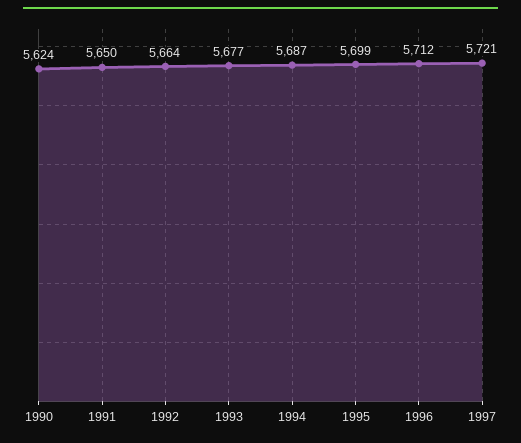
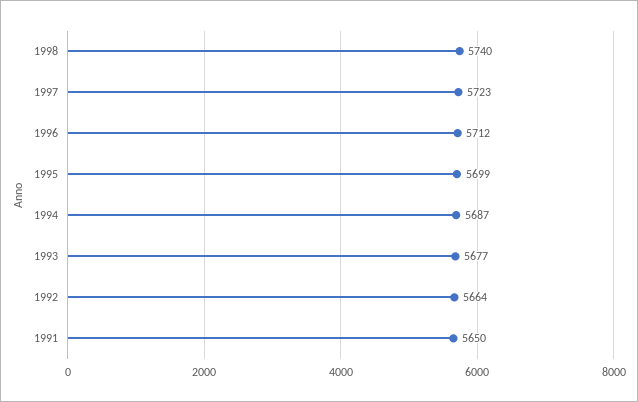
1990: 5624 -> none
1997: 5721 -> 5723
1998: none -> 5740

